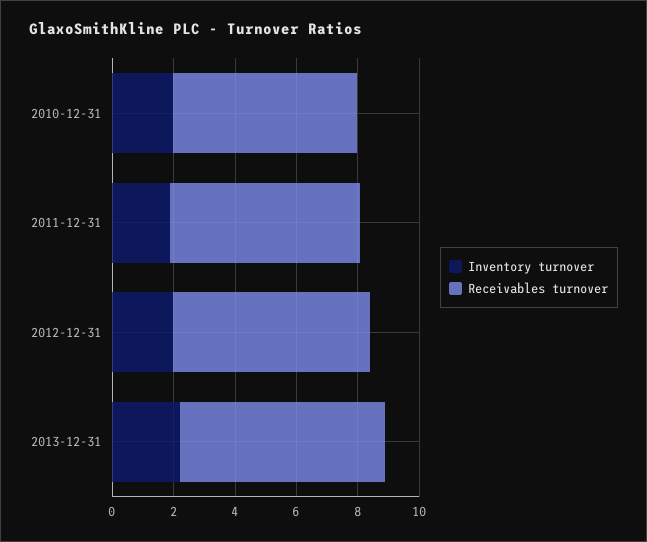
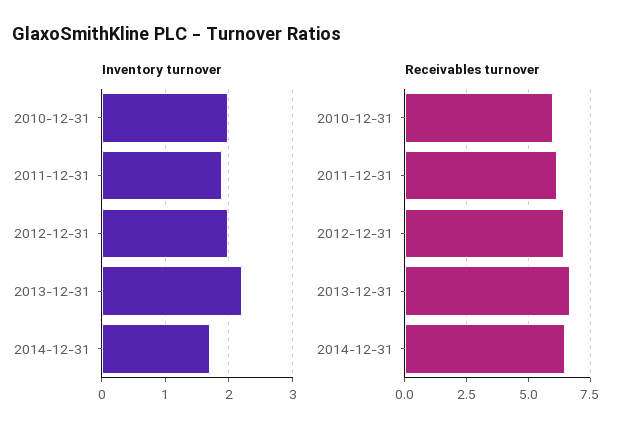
Inventory turnover, 2014-12-31: none -> 1.7
Receivables turnover, 2014-12-31: none -> 6.5

